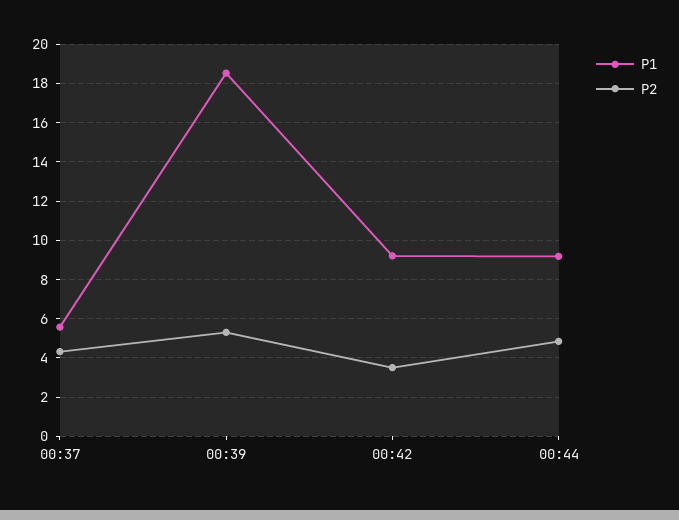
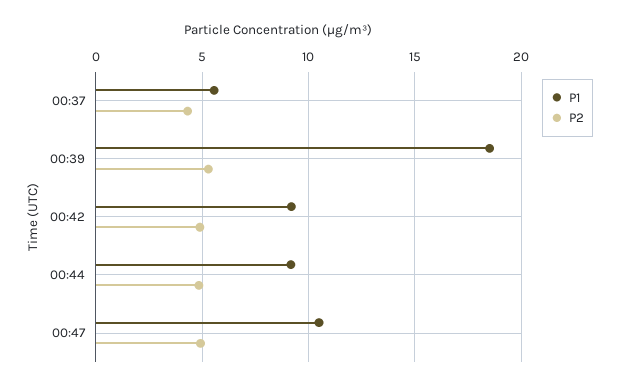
P2, 00:42: 3.5 -> 5
P1, 00:47: none -> 10.5
P2, 00:47: none -> 5

